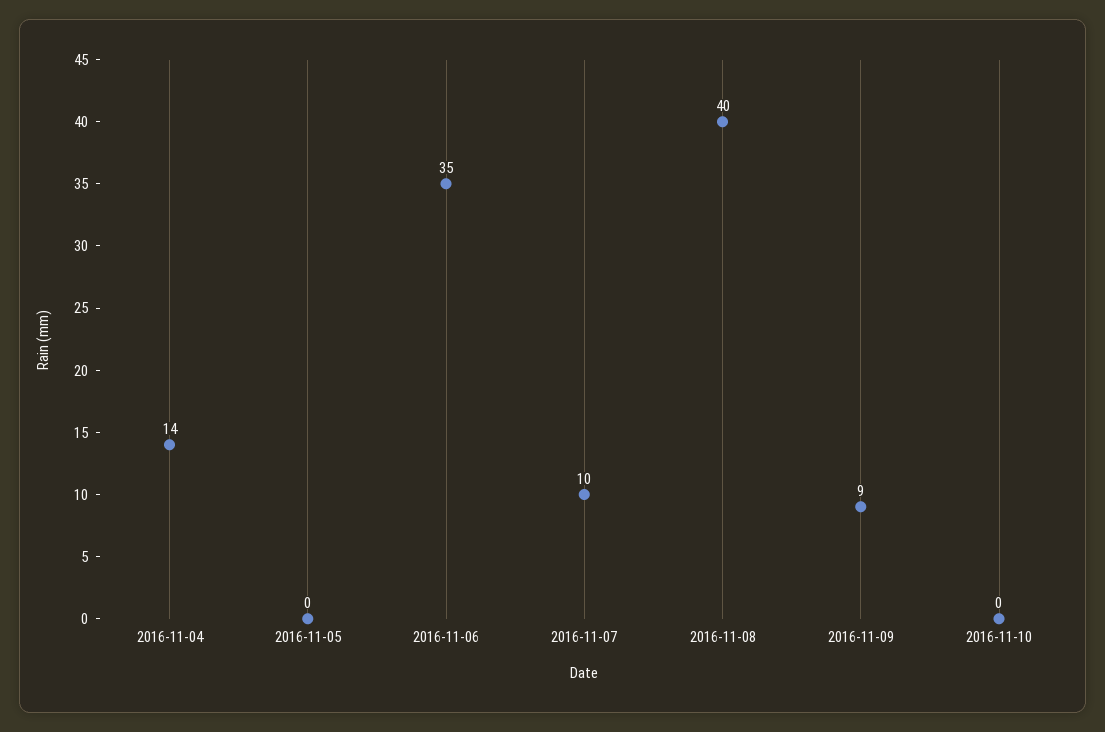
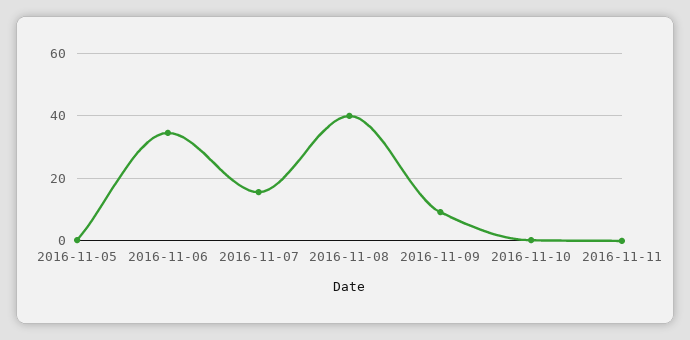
2016-11-04: 14 -> none
2016-11-07: 10 -> 16
2016-11-11: none -> 0

